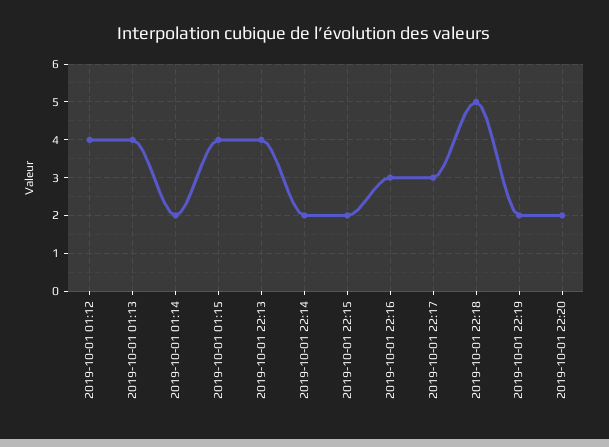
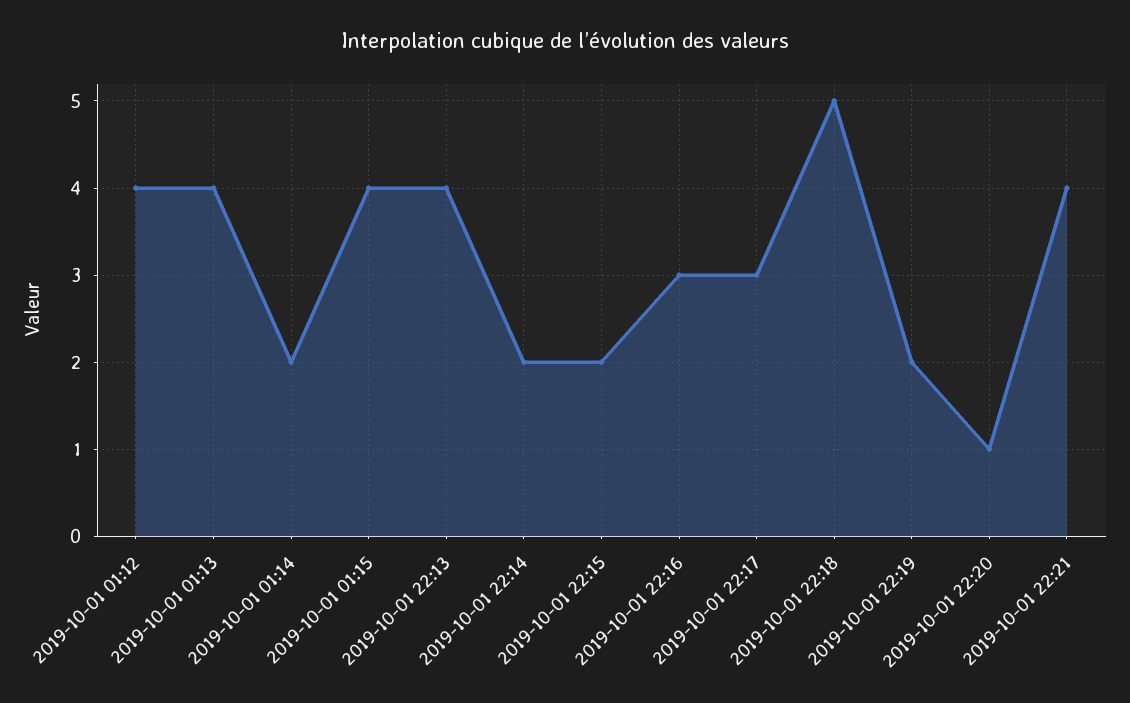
2019-10-01 22:20: 2 -> 1
2019-10-01 22:21: none -> 4

